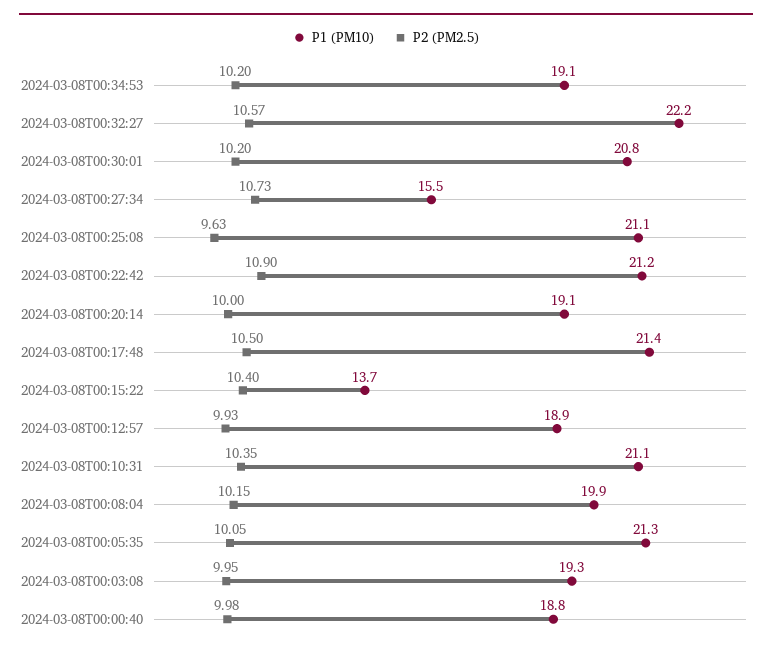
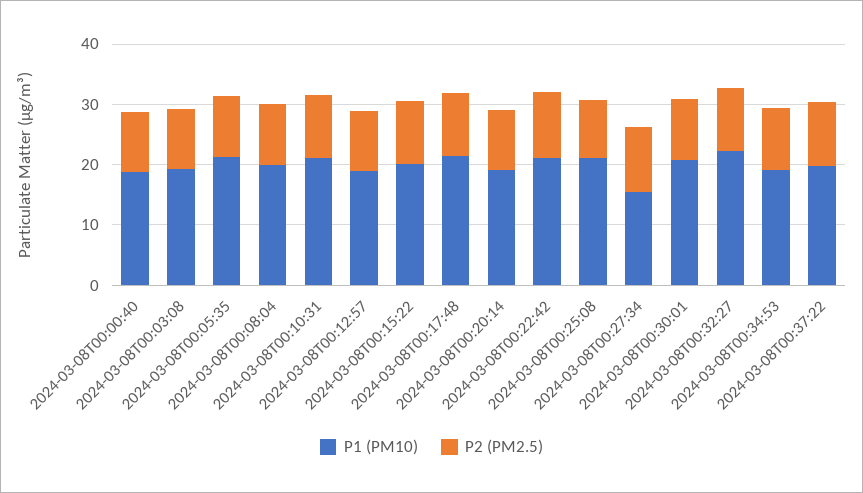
P1 (PM10), 2024-03-08T00:15:22: 13.7 -> 20
P1 (PM10), 2024-03-08T00:37:22: none -> 20
P2 (PM2.5), 2024-03-08T00:37:22: none -> 10

